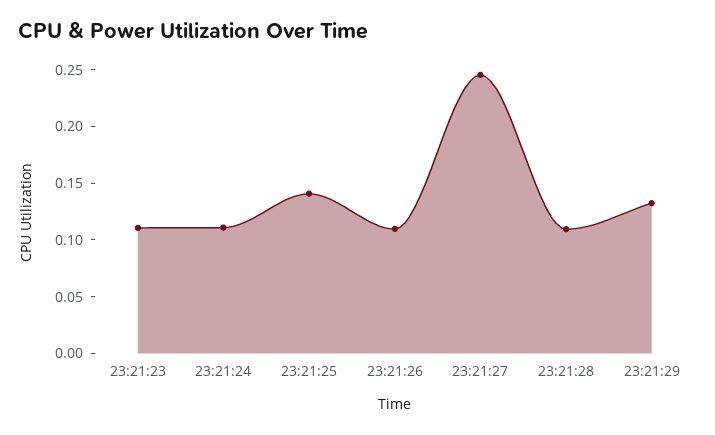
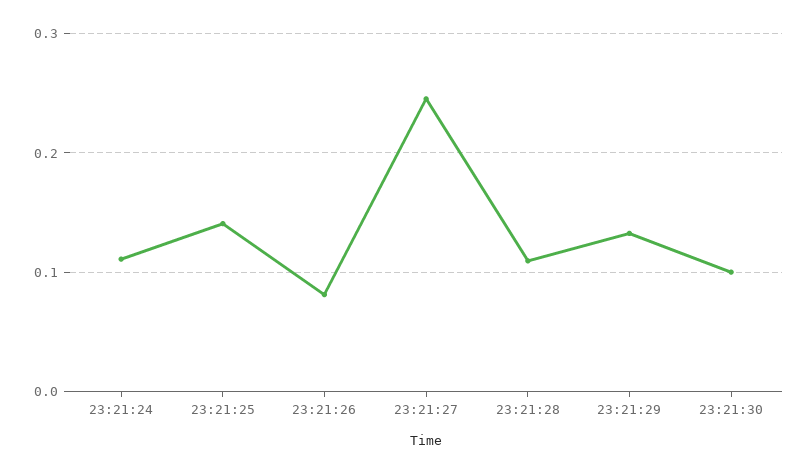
23:21:23: 0.11 -> none
23:21:26: 0.11 -> 0.08
23:21:30: none -> 0.1

